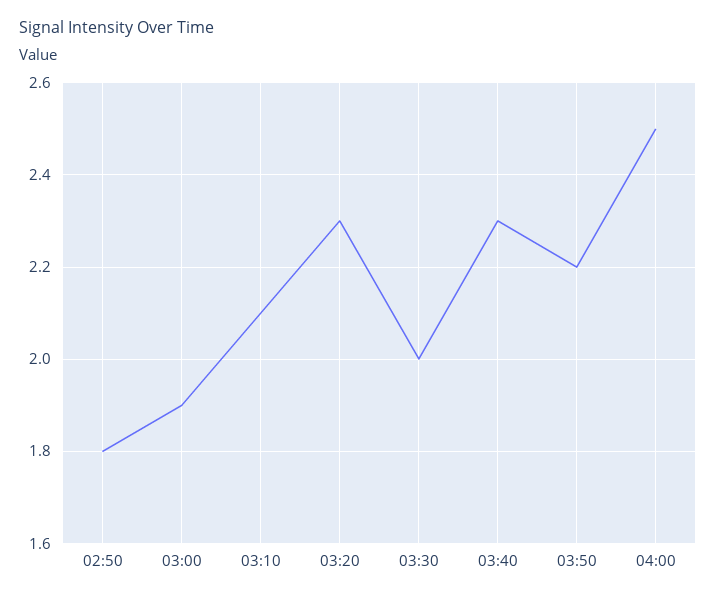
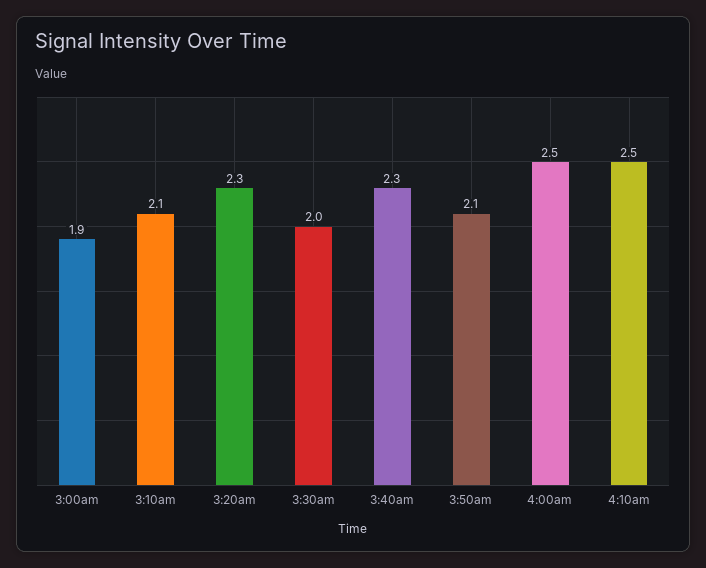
02:50: 1.8 -> none
03:50: 2.2 -> 2.1
4:10am: none -> 2.5

